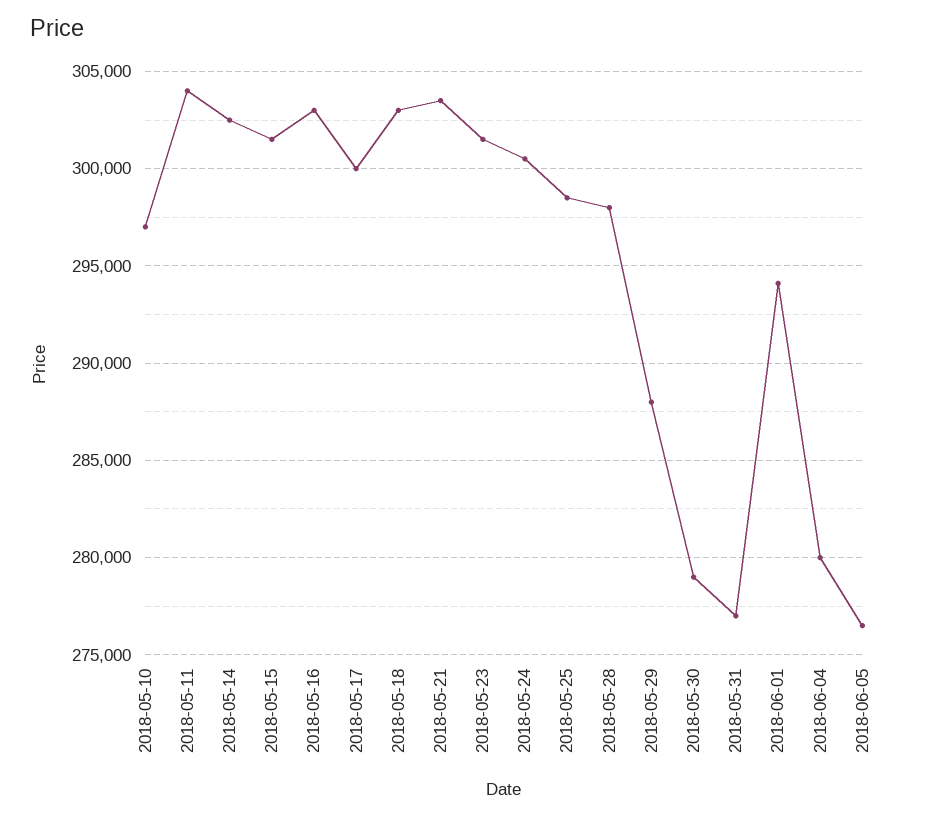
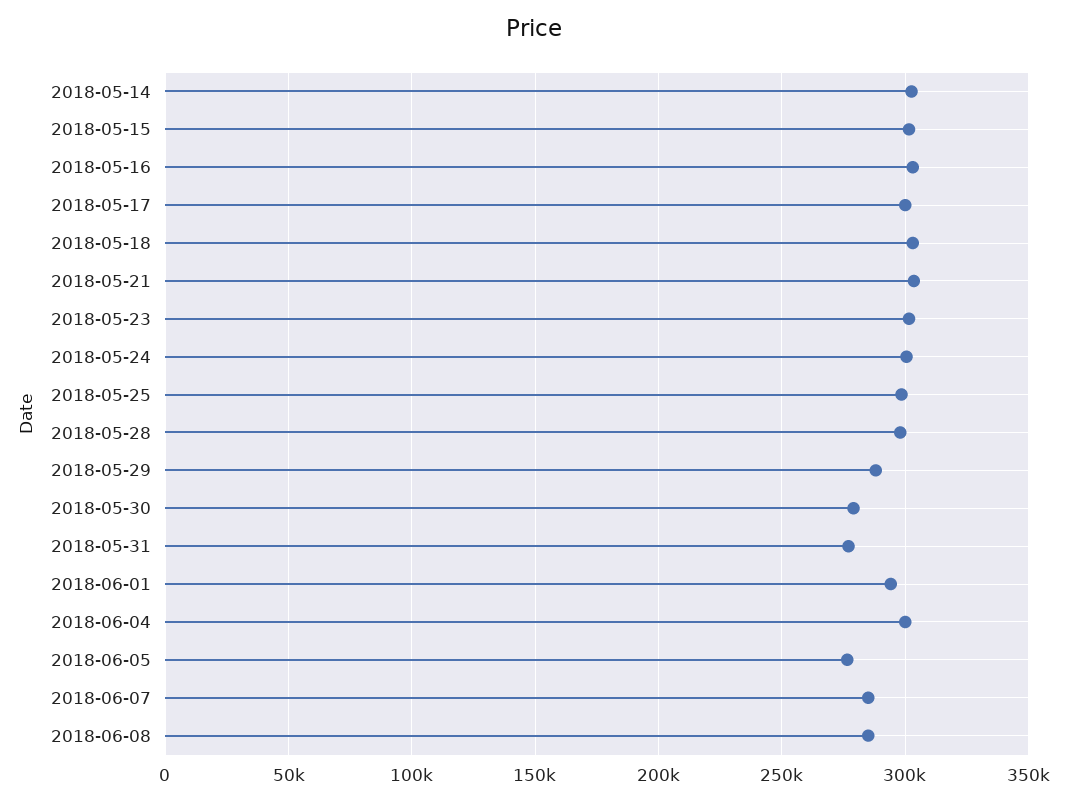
2018-05-10: 297000 -> none
2018-05-11: 304000 -> none
2018-06-04: 280000 -> 300000
2018-06-07: none -> 285000
2018-06-08: none -> 285000

